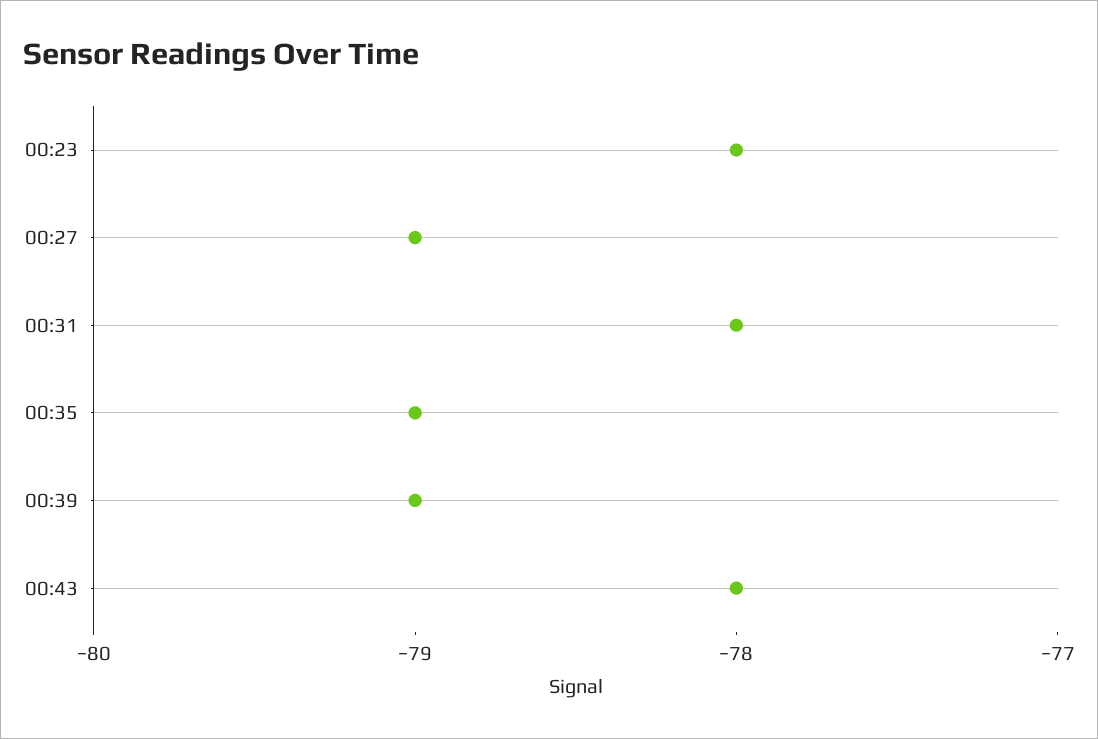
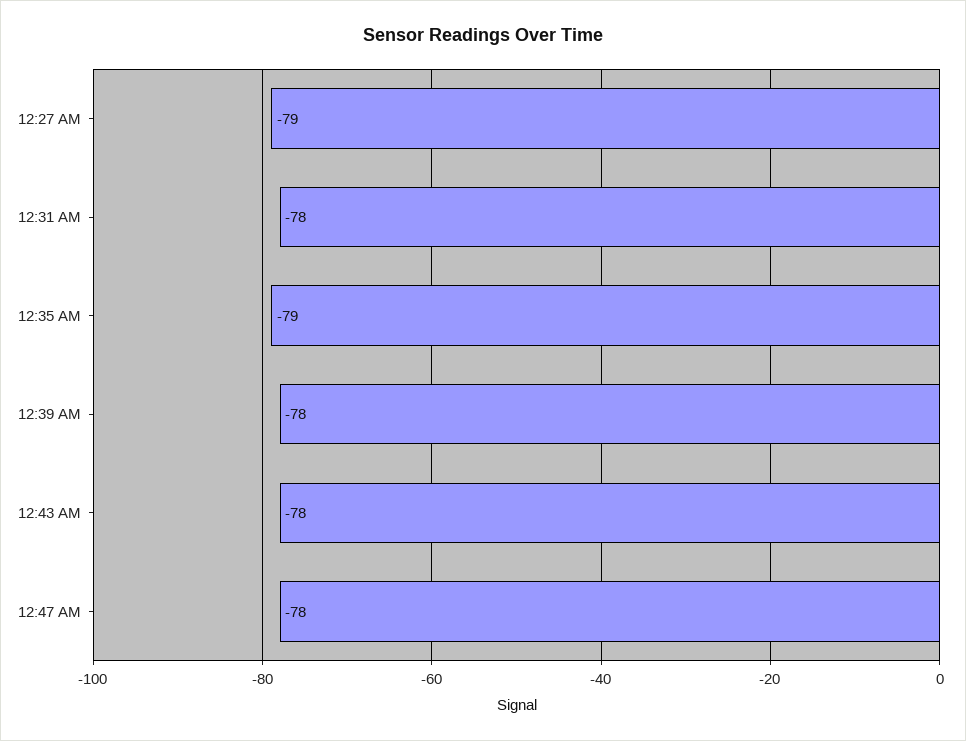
00:23: -78 -> none
00:39: -79 -> -78
12:47 AM: none -> -78

